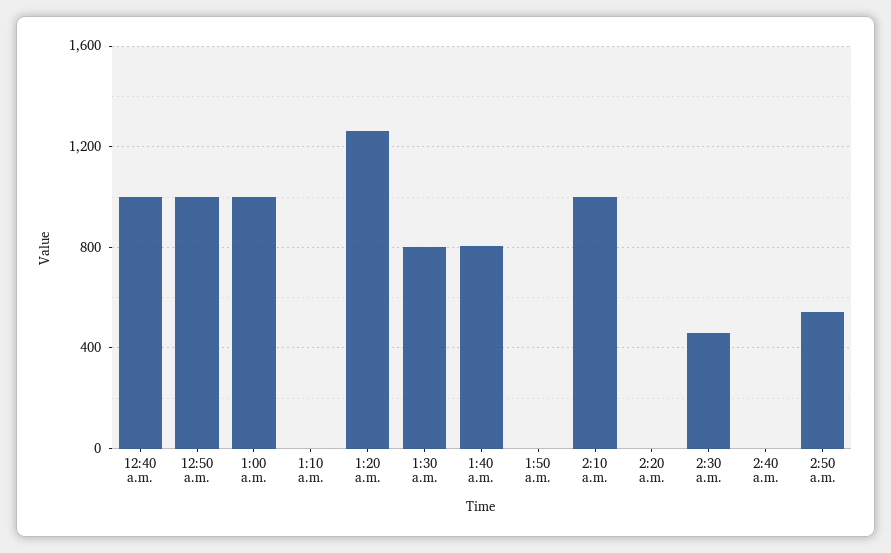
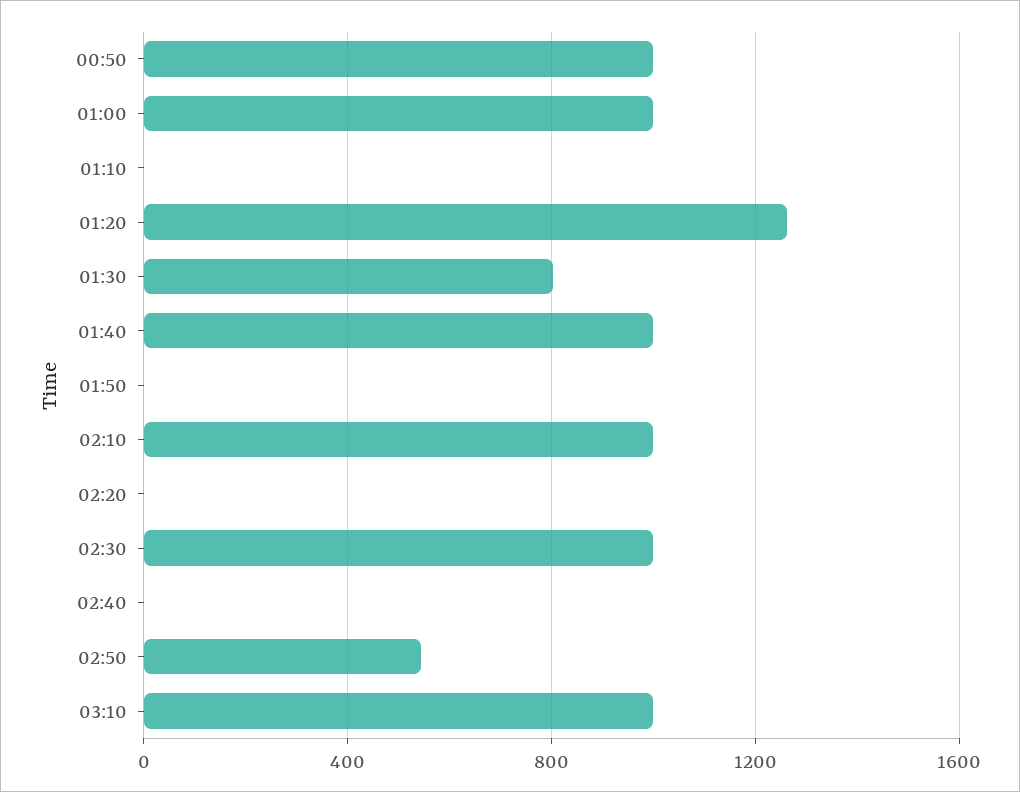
12:40 a.m.: 1000 -> none
1:40 a.m.: 800 -> 1000
2:30 a.m.: 450 -> 1000
03:10: none -> 1000

